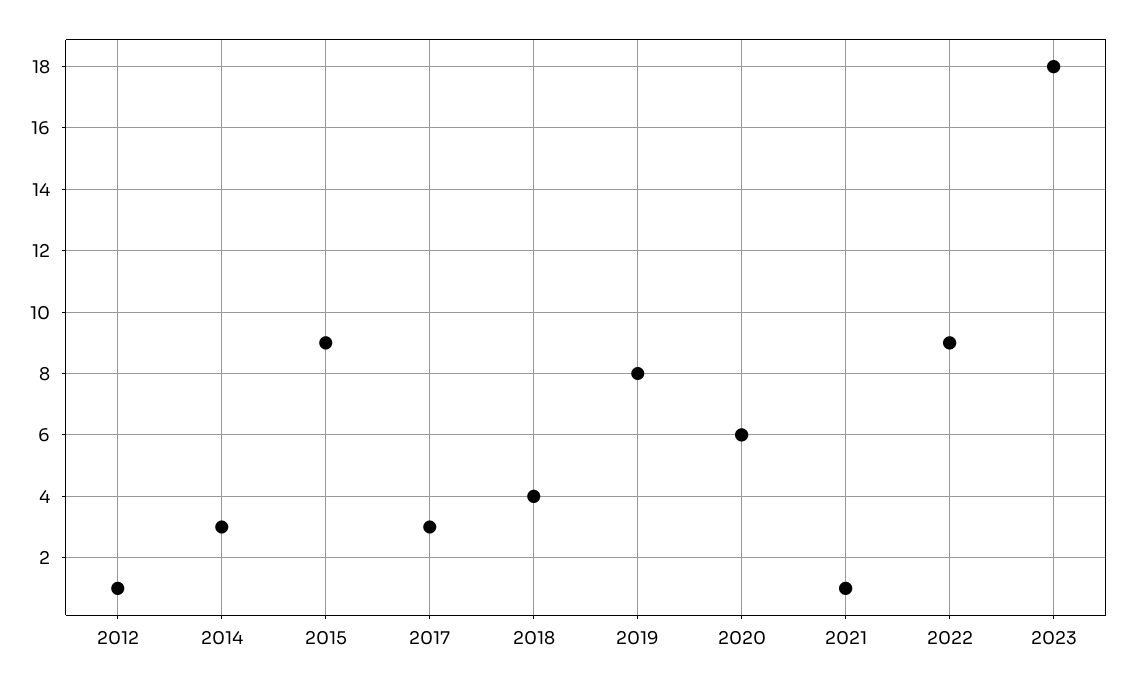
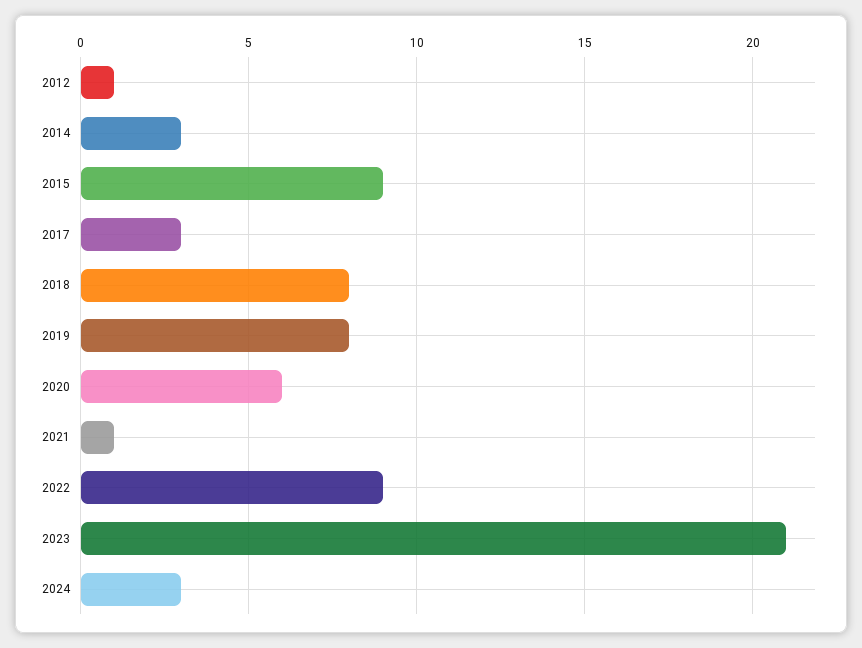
2018: 4 -> 8
2023: 18 -> 21
2024: none -> 3

